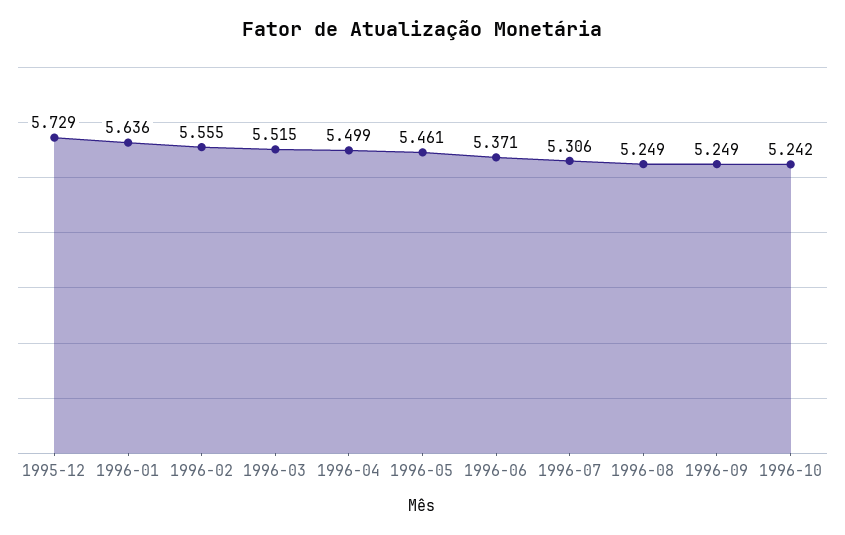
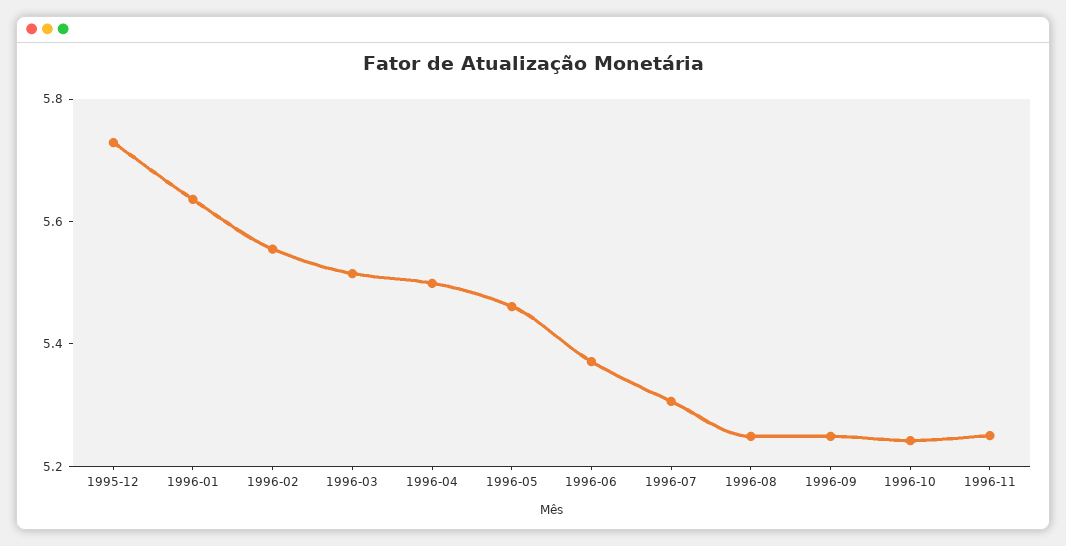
1996-11: none -> 5.25

